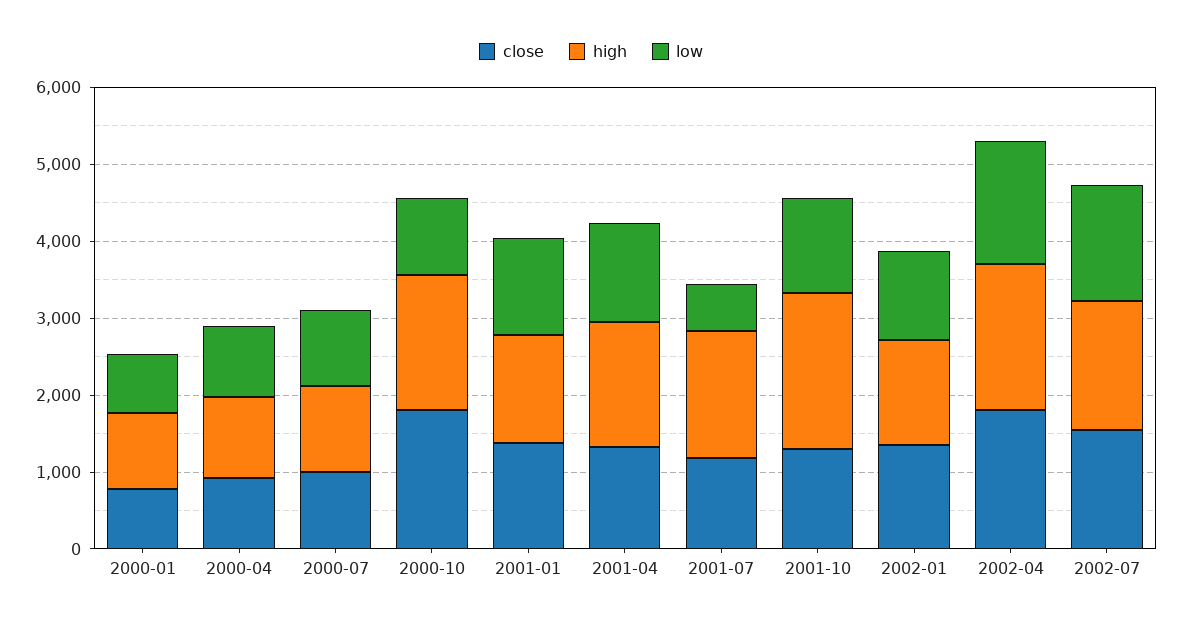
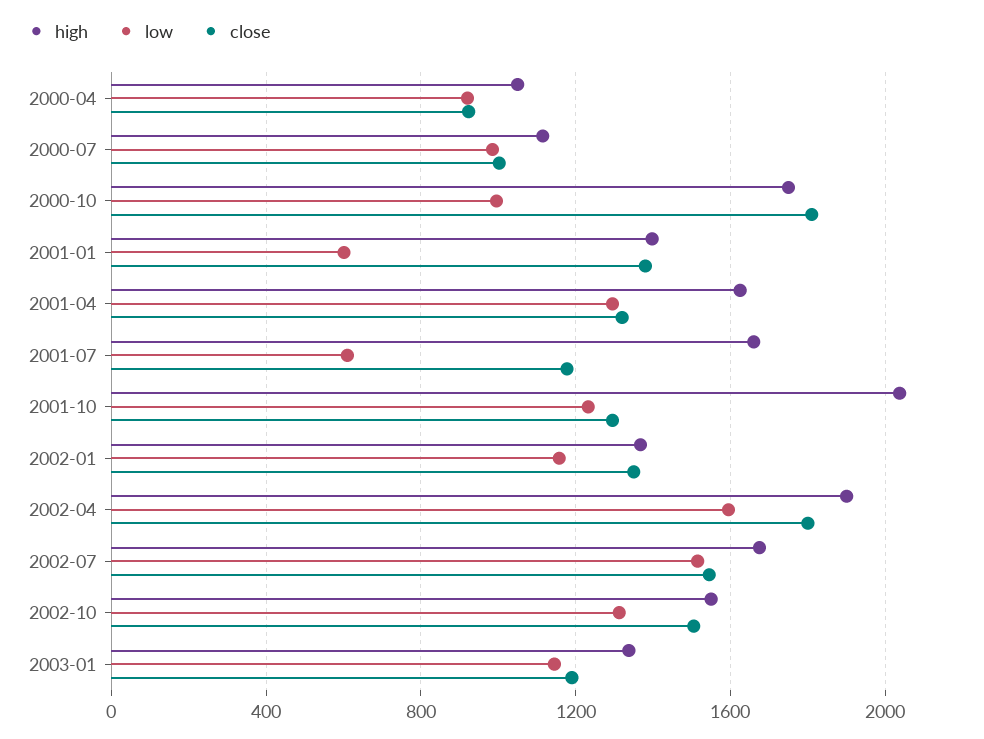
close, 2000-01: 800 -> none
high, 2000-01: 1000 -> none
low, 2000-01: 800 -> none
low, 2001-01: 1200 -> 600
high, 2002-10: none -> 1550
low, 2002-10: none -> 1300
close, 2002-10: none -> 1500
high, 2003-01: none -> 1350
low, 2003-01: none -> 1150
close, 2003-01: none -> 1200

